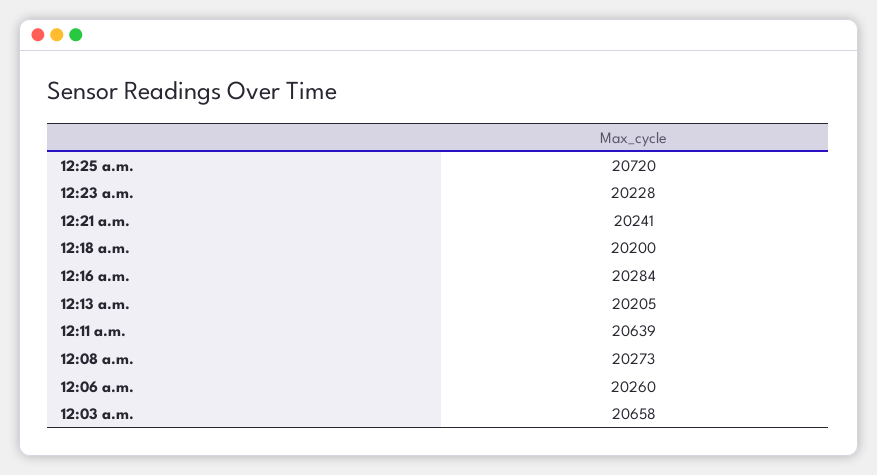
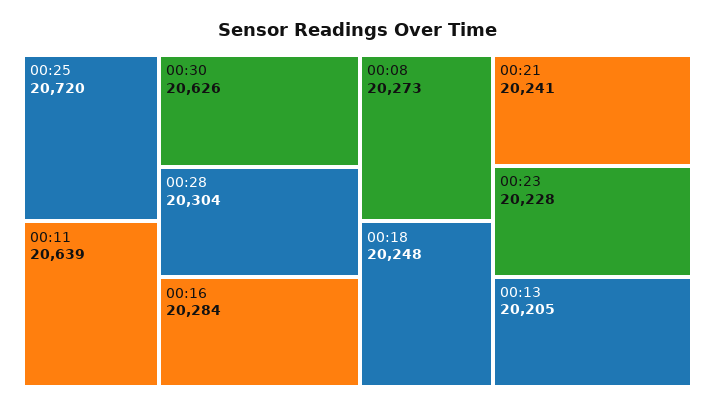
12:18 a.m.: 20200 -> 20248
12:06 a.m.: 20260 -> none
12:03 a.m.: 20658 -> none
00:30: none -> 20626
00:28: none -> 20304

